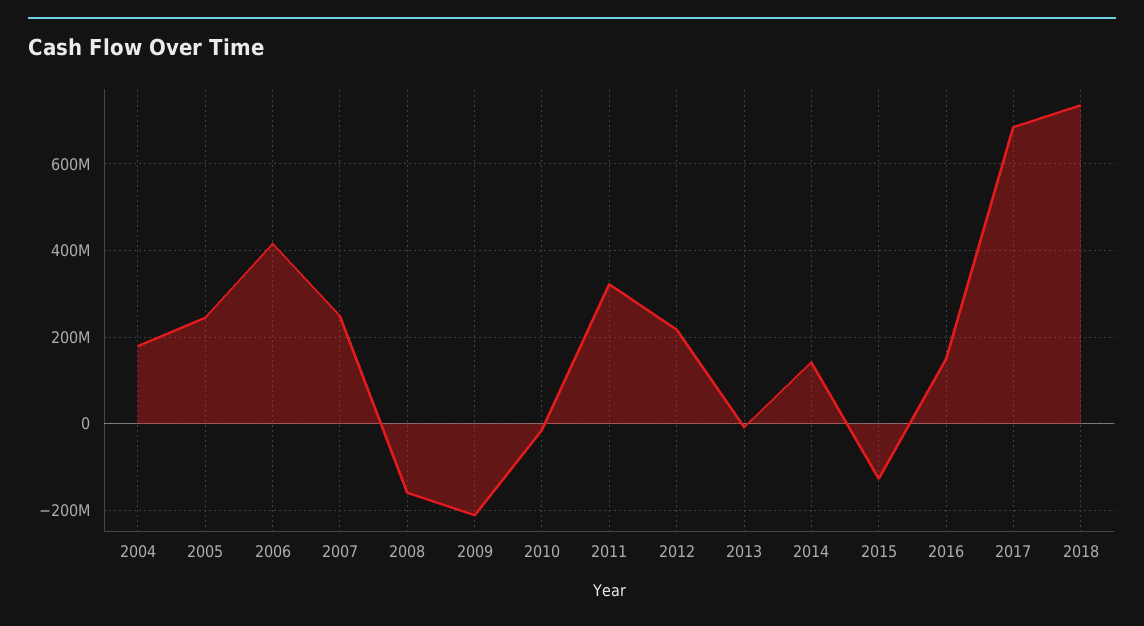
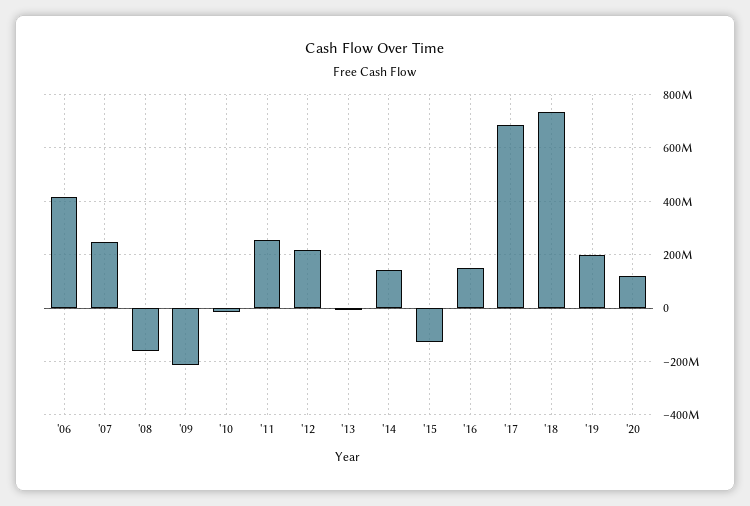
2004: 180000000 -> none
2005: 240000000 -> none
2011: 320000000 -> 250000000
'19: none -> 200000000
'20: none -> 125000000

